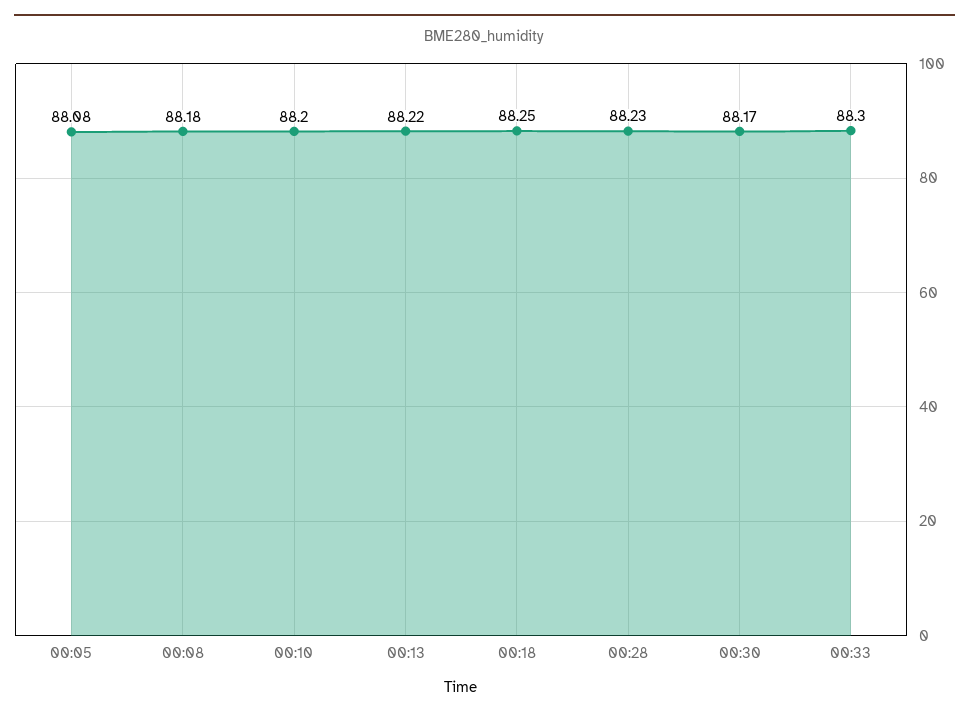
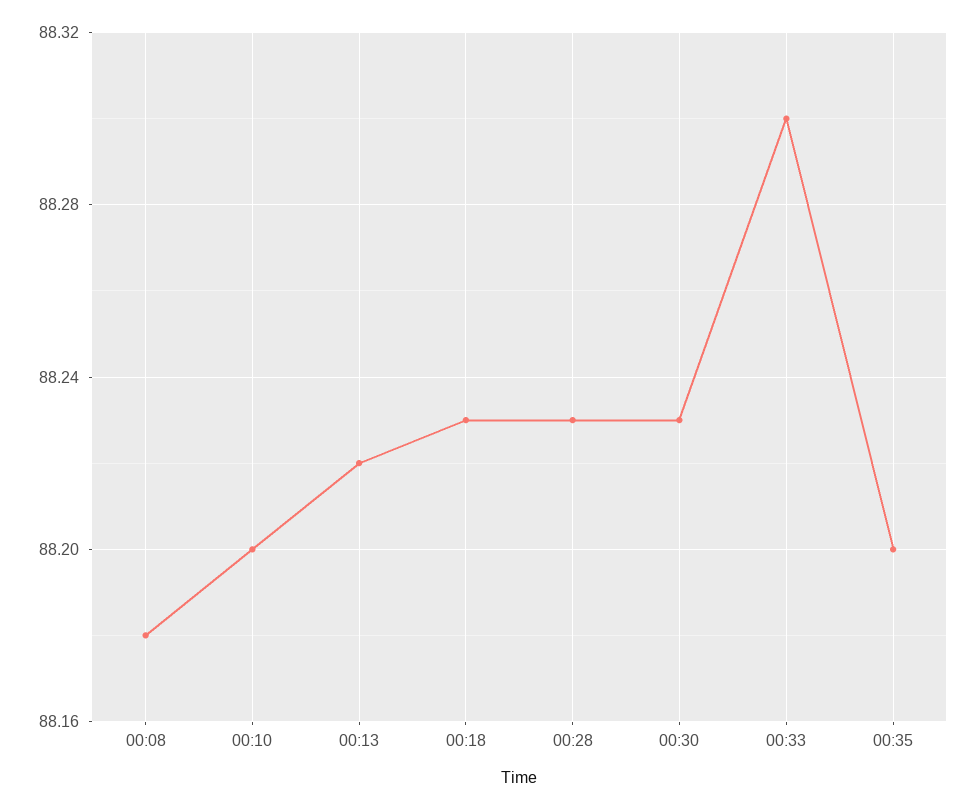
00:05: 88.08 -> none
00:18: 88.25 -> 88.23
00:30: 88.17 -> 88.23
00:35: none -> 88.2

